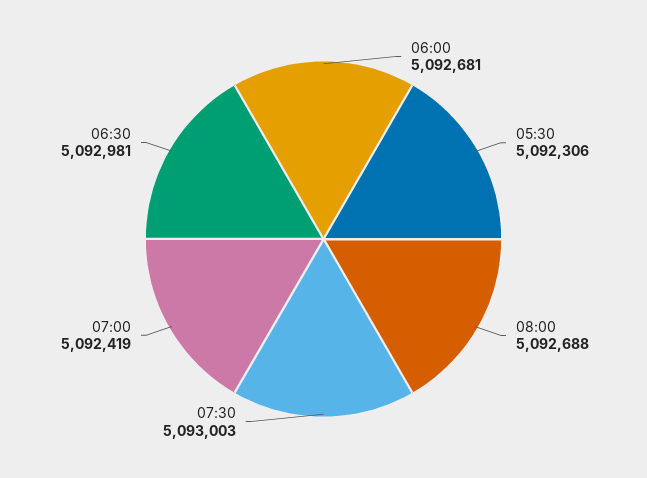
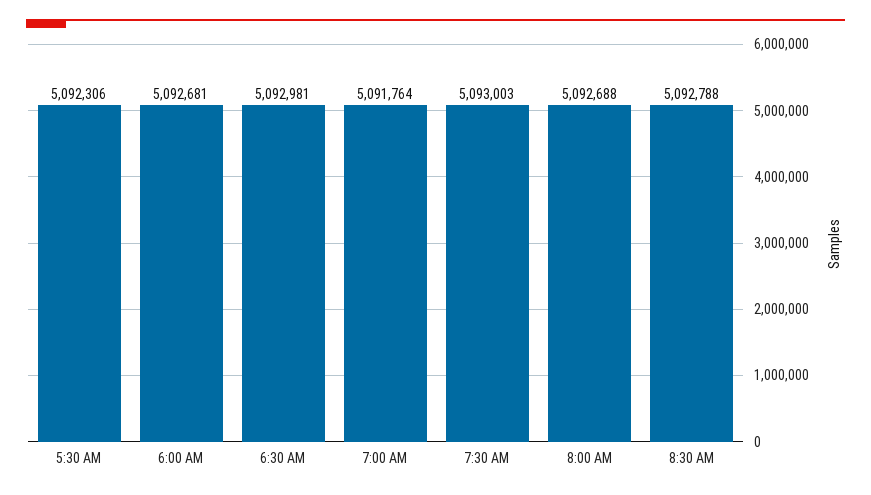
07:00: 5092419 -> 5091764
8:30 AM: none -> 5092788

